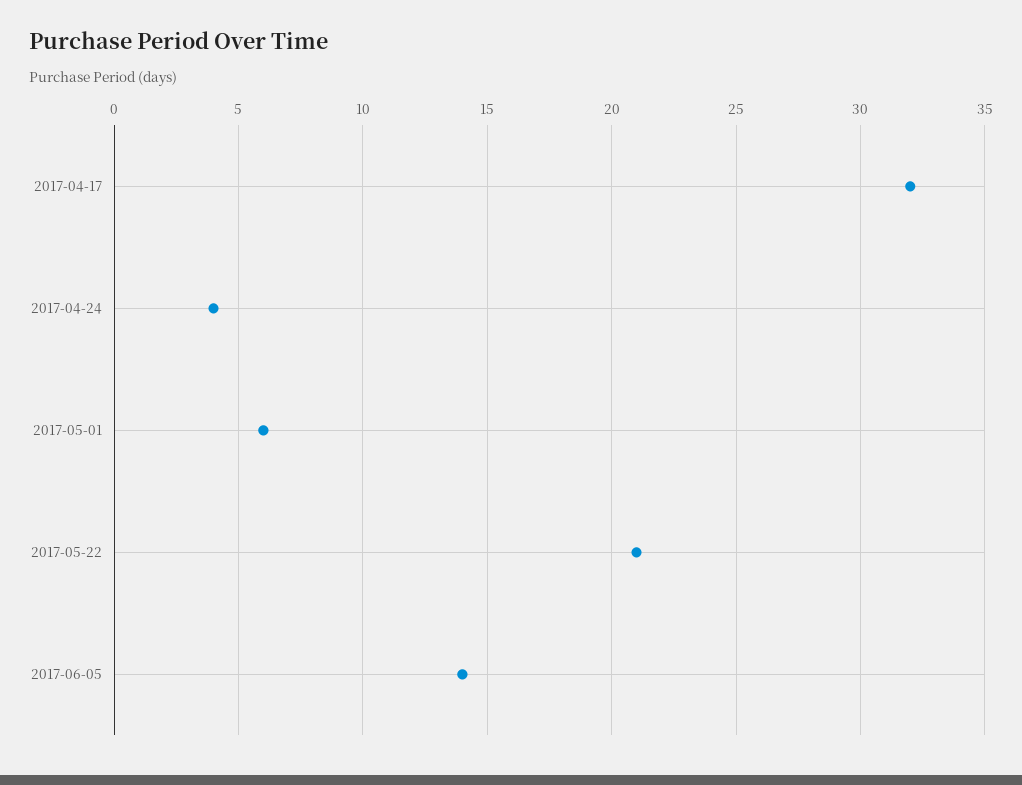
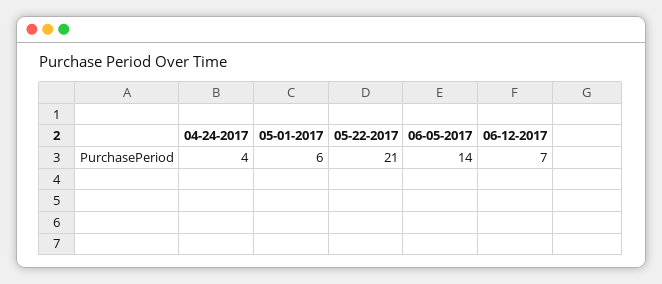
2017-04-17: 32 -> none
06-12-2017: none -> 7

